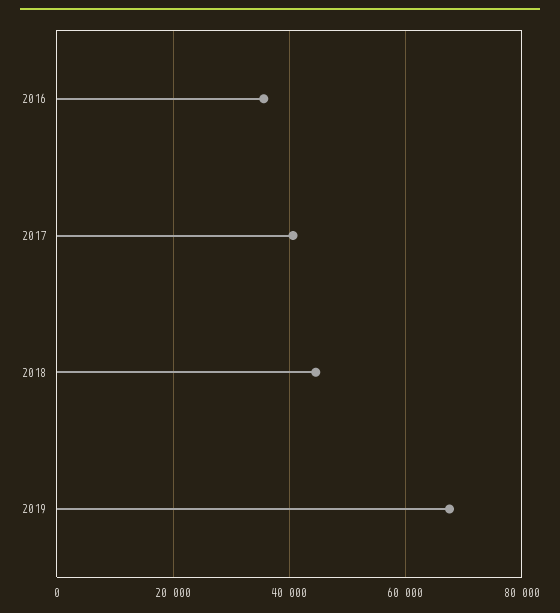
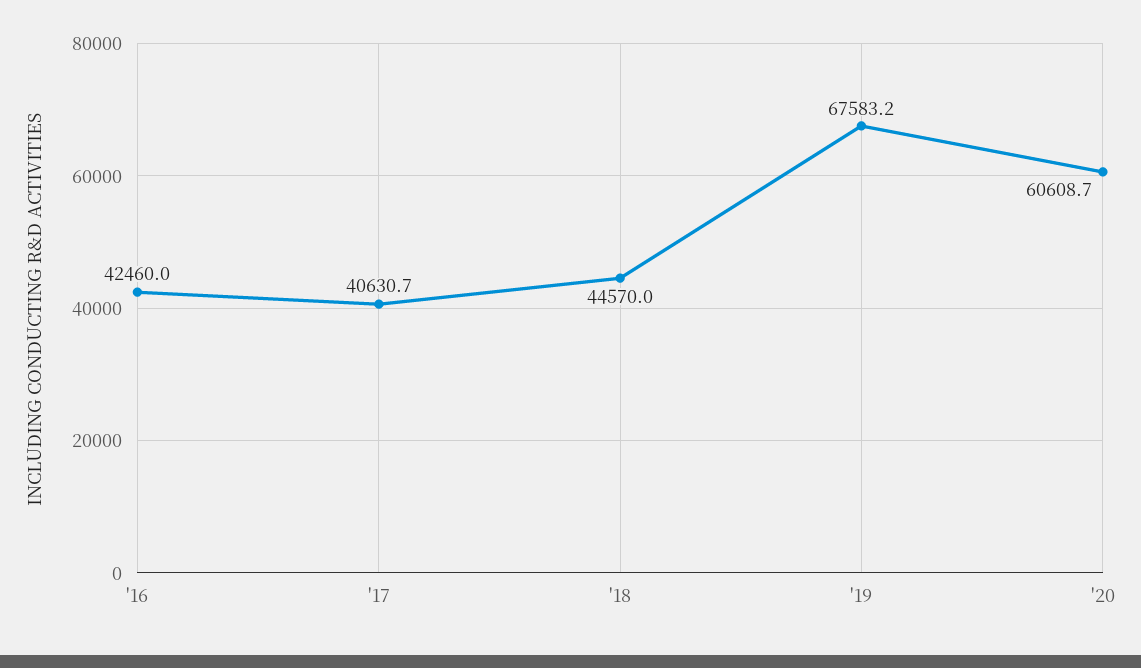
2016: 36000 -> 42460
'20: none -> 60608.7

